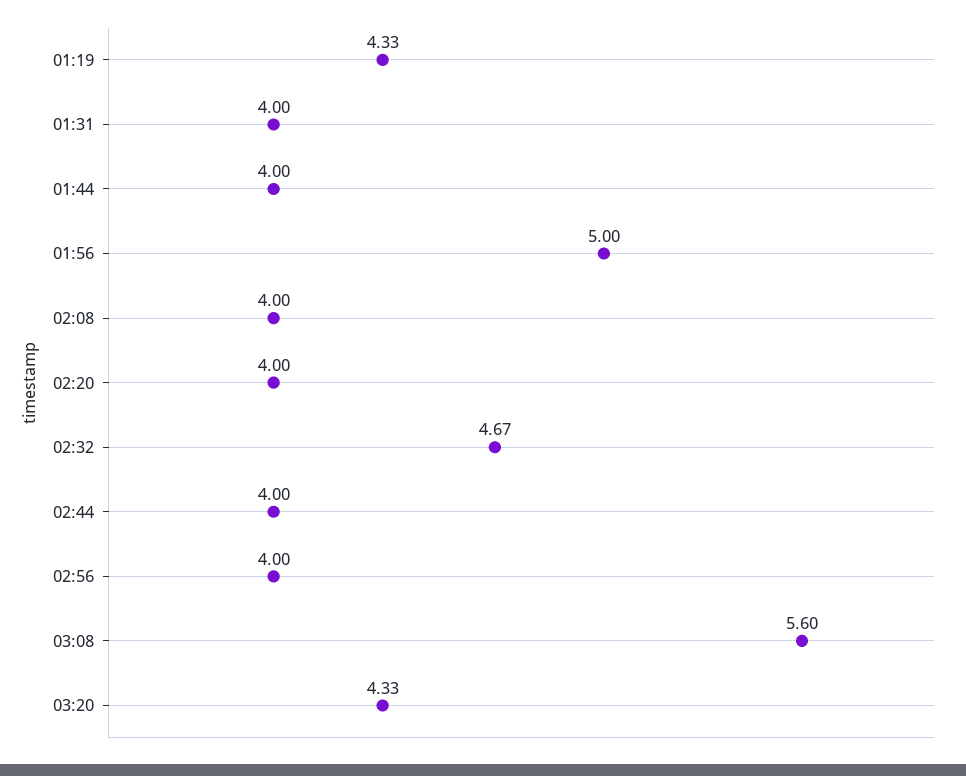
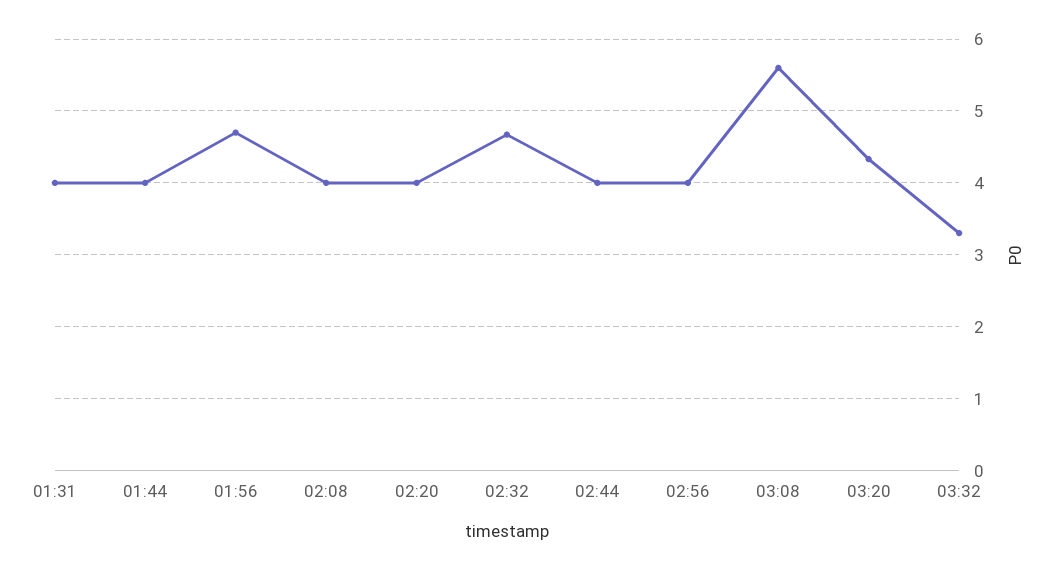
01:19: 4.33 -> none
01:56: 5 -> 4.7
03:32: none -> 3.3

